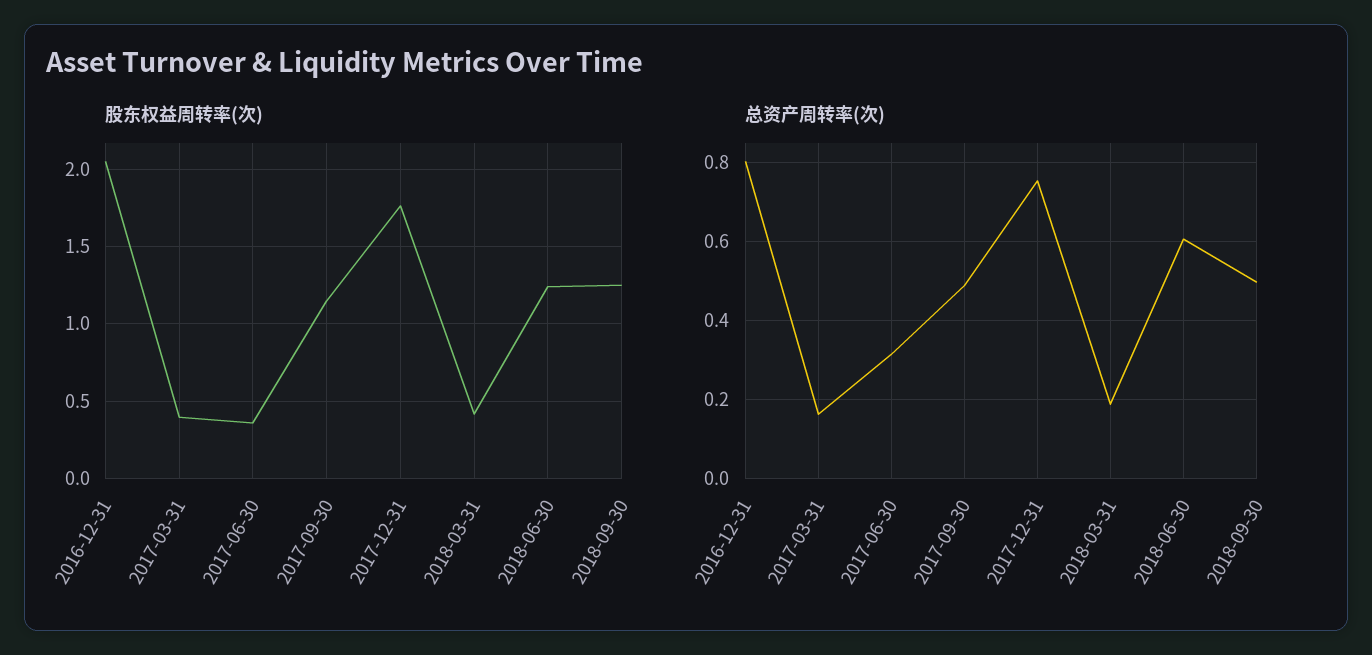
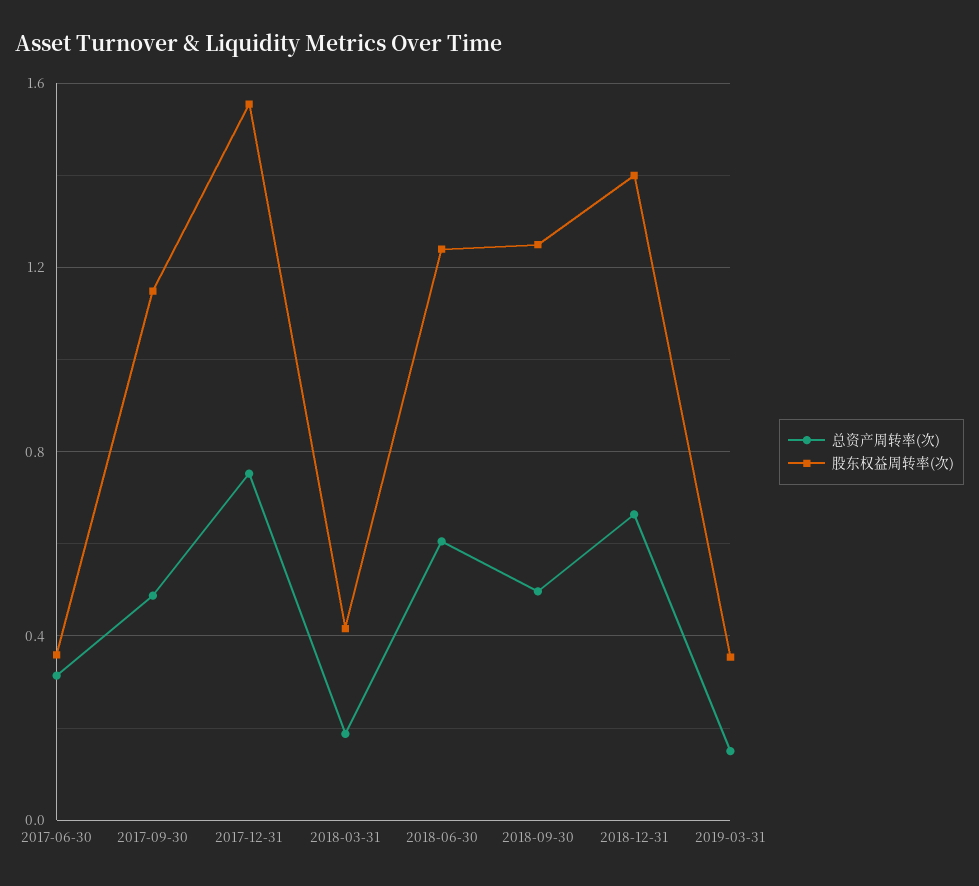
股东权益周转率(次), 2016-12-31: 2.05 -> none
股东权益周转率(次), 2017-03-31: 0.4 -> none
股东权益周转率(次), 2017-12-31: 1.75 -> 1.55
总资产周转率(次), 2016-12-31: 0.8 -> none
总资产周转率(次), 2017-03-31: 0.16 -> none
总资产周转率(次), 2018-12-31: none -> 0.65
股东权益周转率(次), 2018-12-31: none -> 1.4
总资产周转率(次), 2019-03-31: none -> 0.15
股东权益周转率(次), 2019-03-31: none -> 0.35

